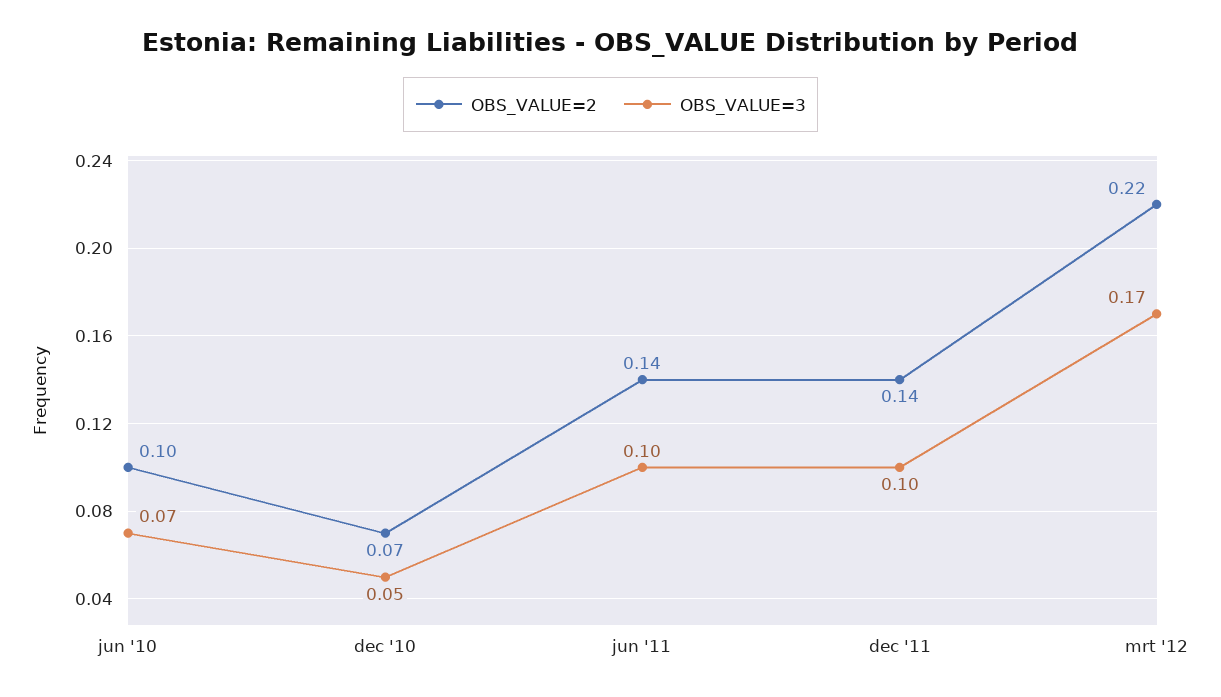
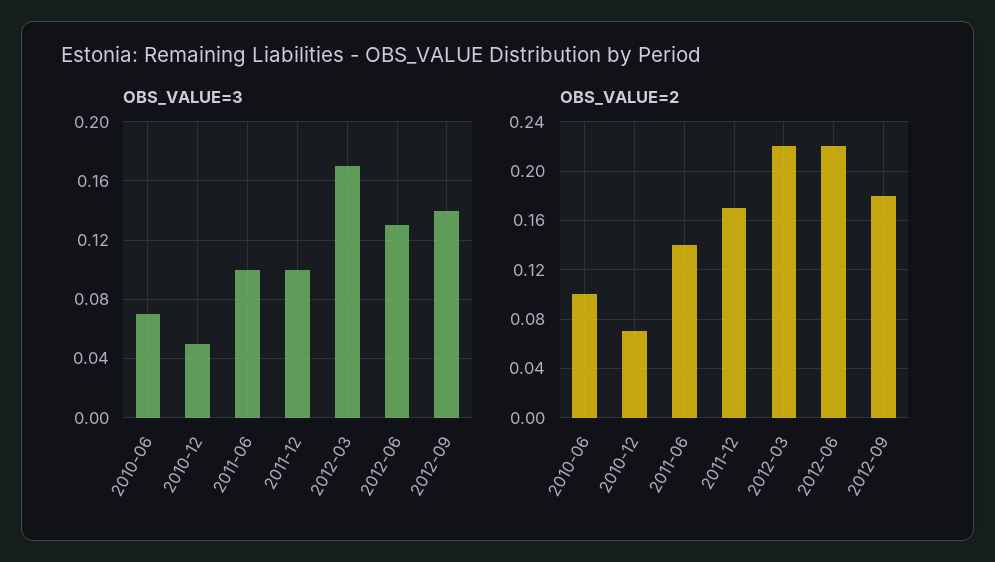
OBS_VALUE=2, dec '11: 0.14 -> 0.17
OBS_VALUE=3, 2012-06: none -> 0.13
OBS_VALUE=3, 2012-09: none -> 0.14
OBS_VALUE=2, 2012-06: none -> 0.22
OBS_VALUE=2, 2012-09: none -> 0.18

